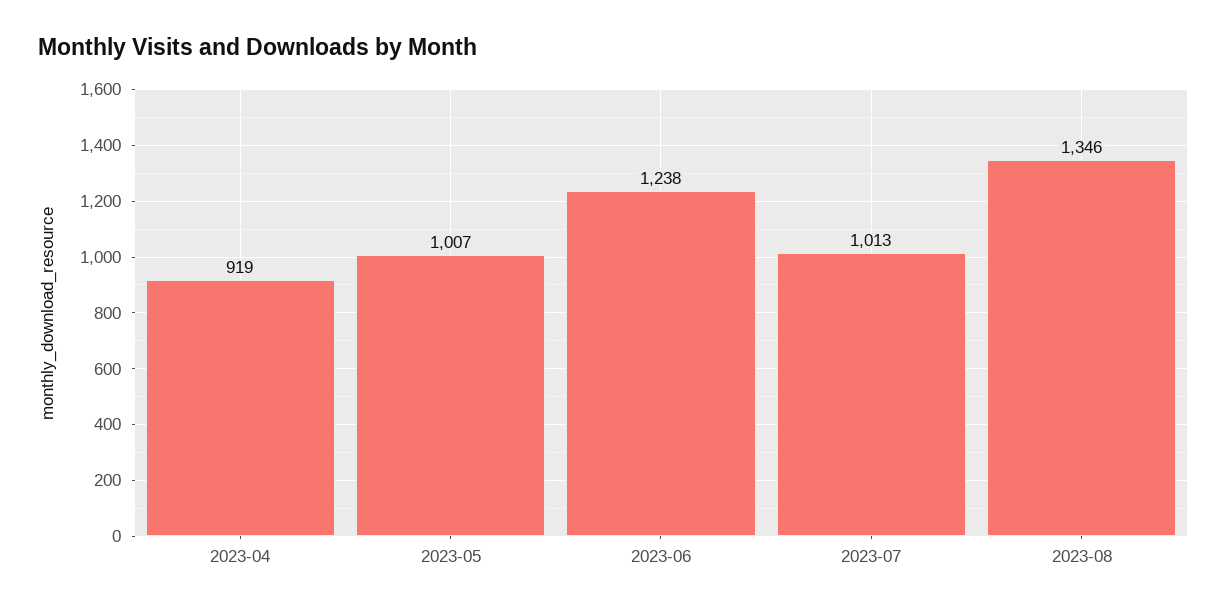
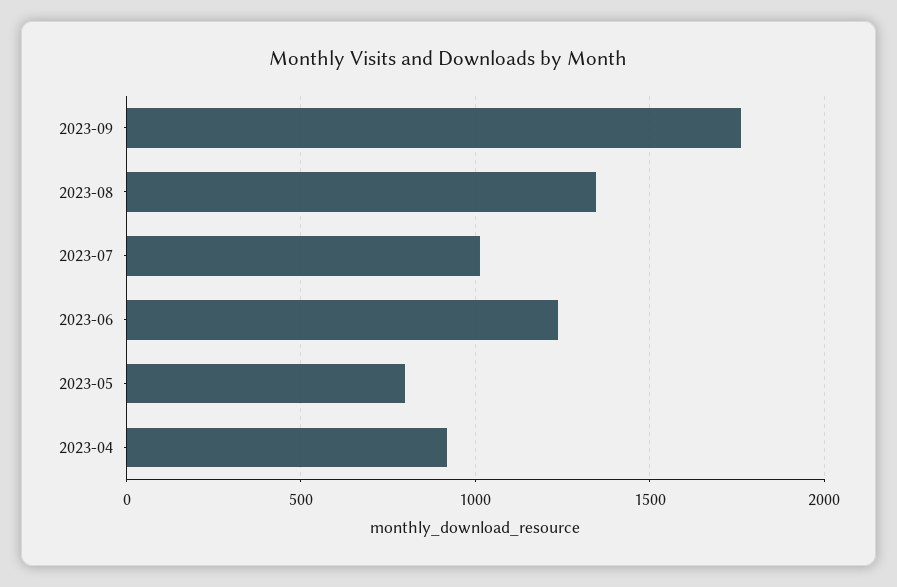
2023-05: 1007 -> 800
2023-09: none -> 1750

